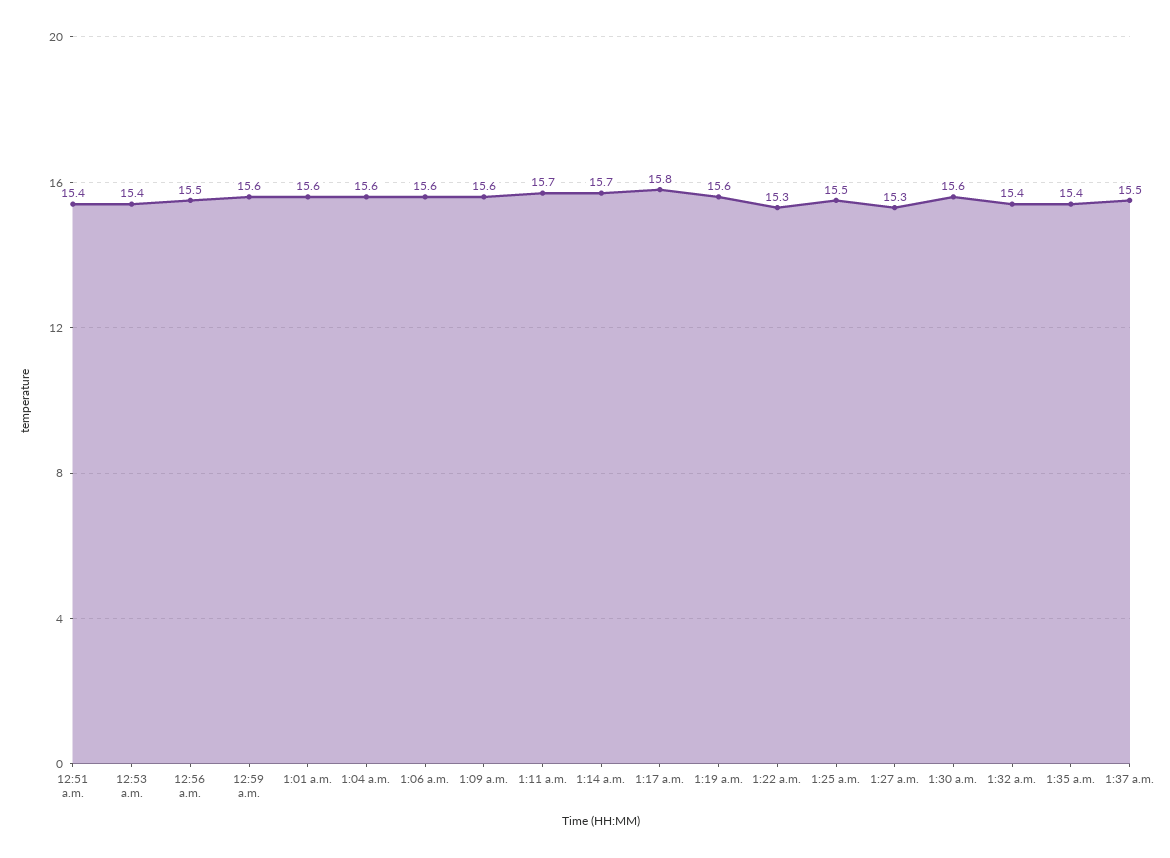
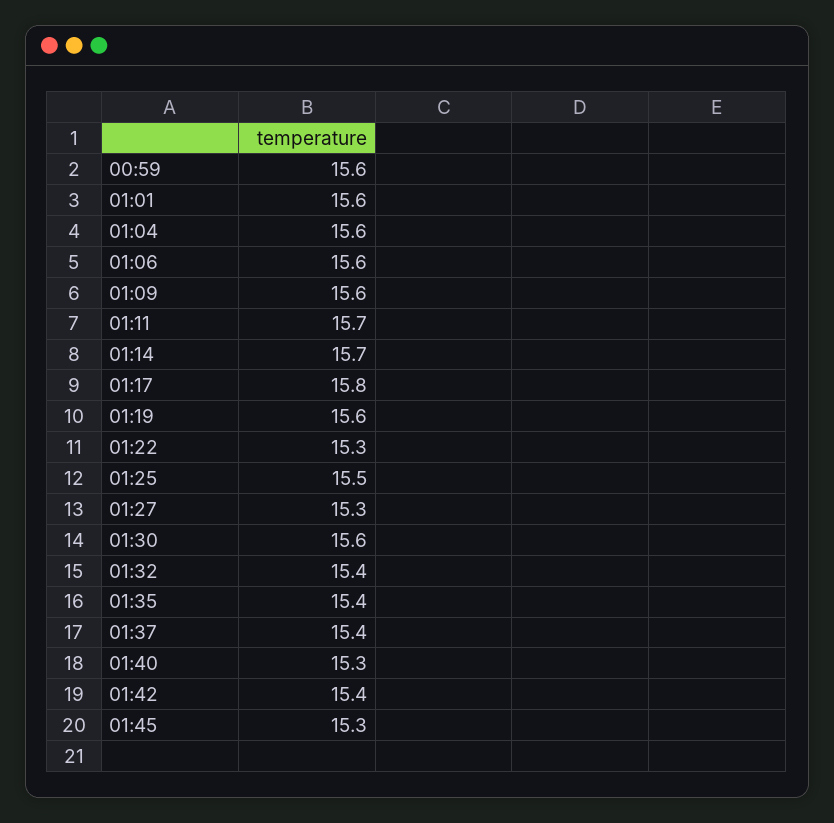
12:51 a.m.: 15.4 -> none
12:53 a.m.: 15.4 -> none
12:56 a.m.: 15.5 -> none
1:37 a.m.: 15.5 -> 15.4
01:40: none -> 15.3
01:42: none -> 15.4
01:45: none -> 15.3

